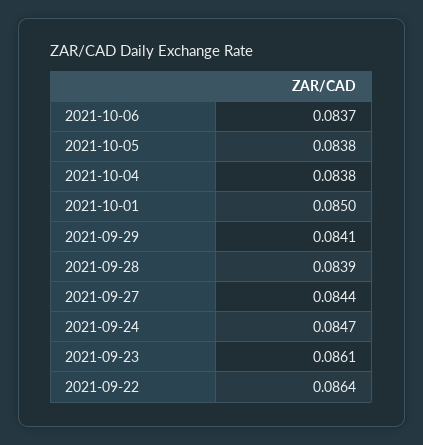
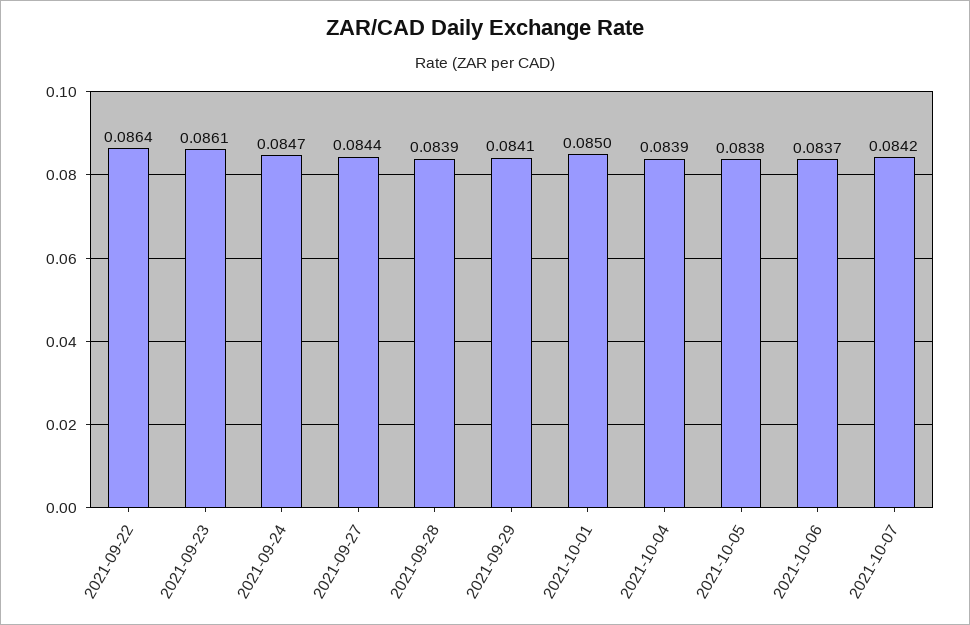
2021-10-04: 0.0838 -> 0.0839
2021-10-07: none -> 0.0842

